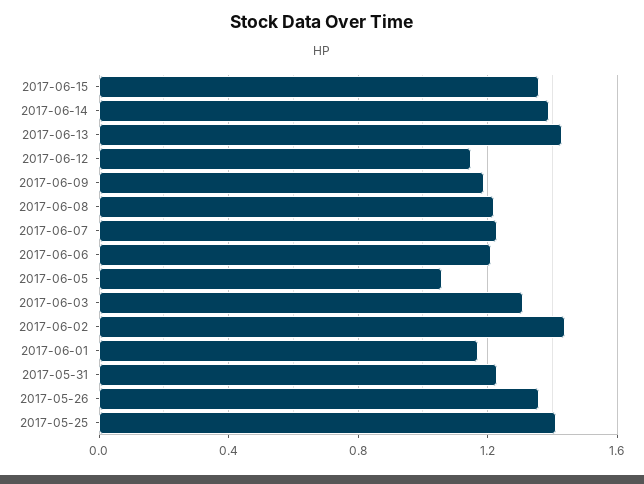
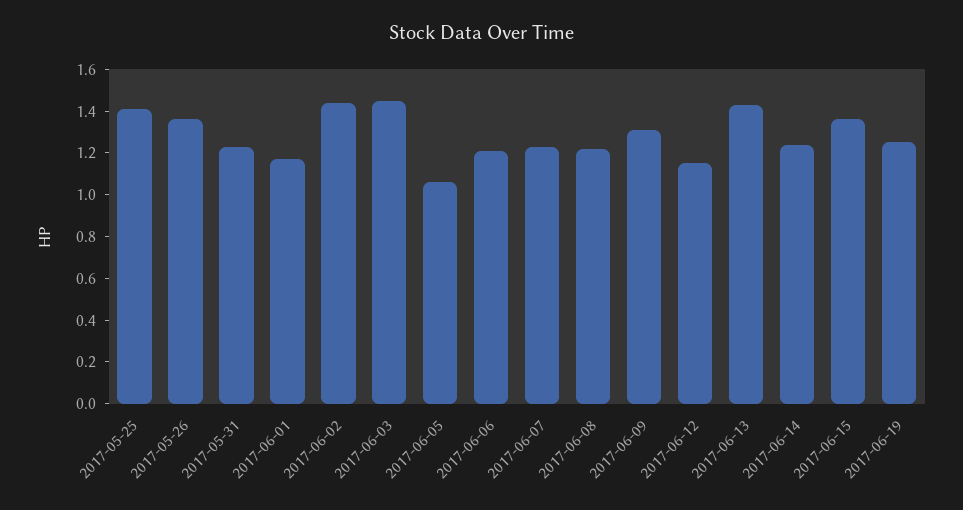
2017-06-14: 1.4 -> 1.25
2017-06-09: 1.2 -> 1.3
2017-06-03: 1.3 -> 1.45
2017-06-19: none -> 1.25

